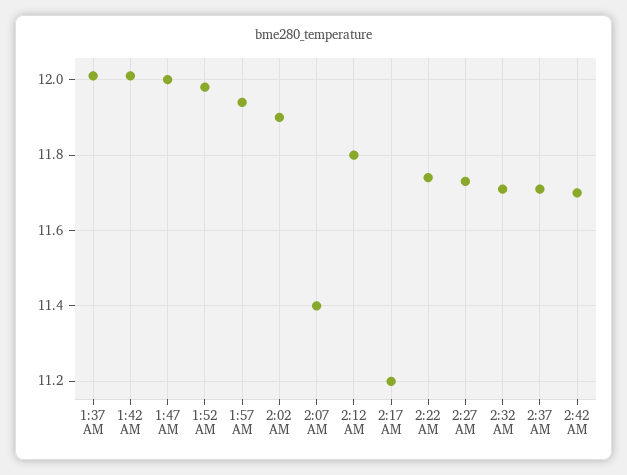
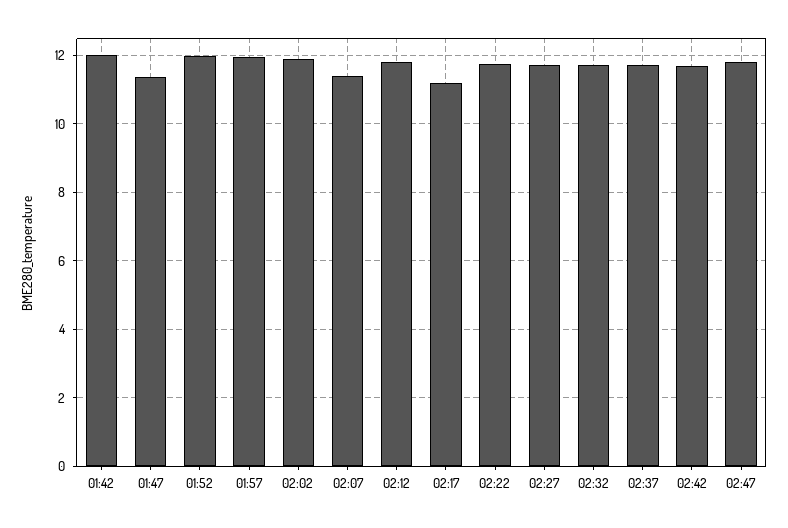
1:37 AM: 12 -> none
1:47 AM: 12 -> 11.4
02:47: none -> 11.8

